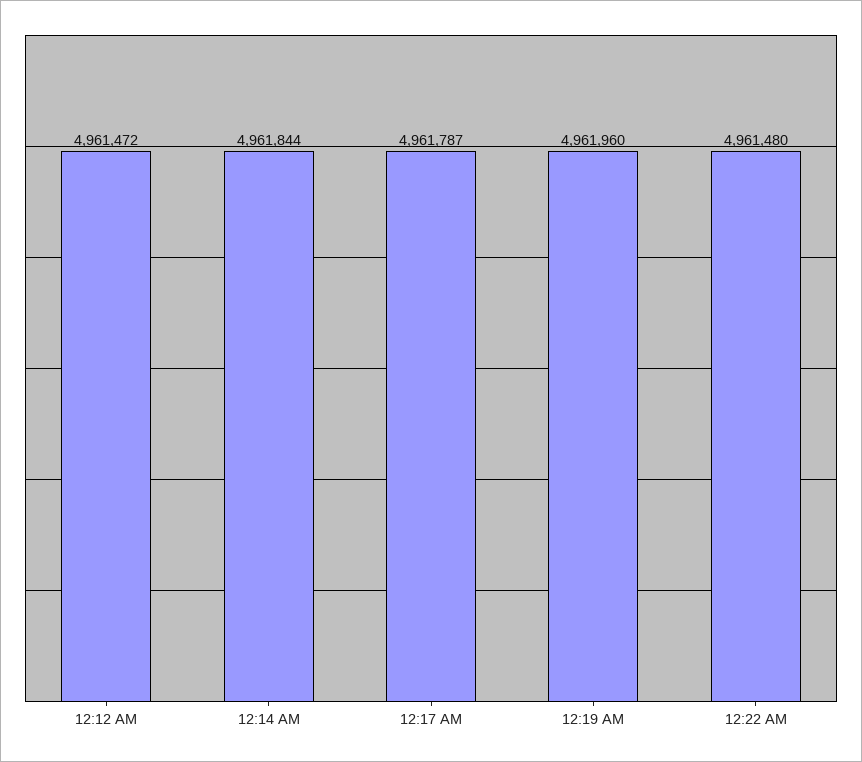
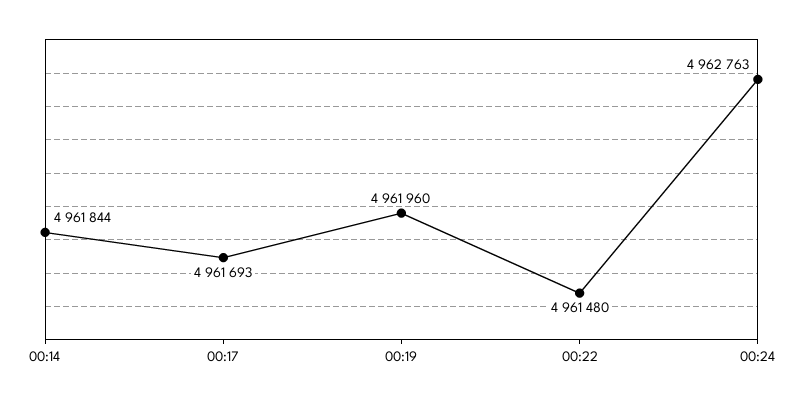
12:12 AM: 4961472 -> none
12:17 AM: 4961787 -> 4961693
00:24: none -> 4962763

